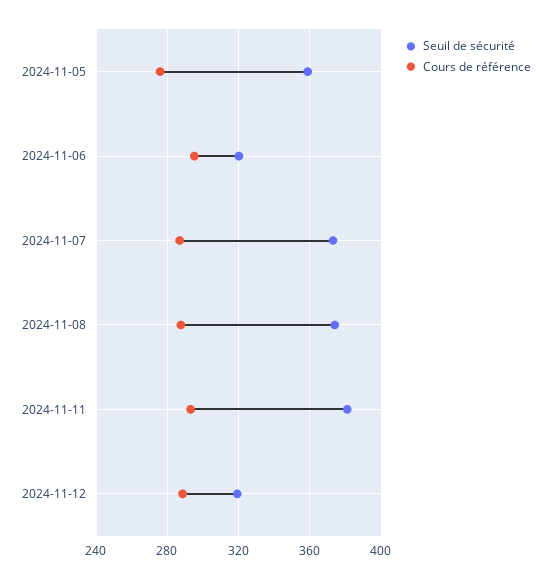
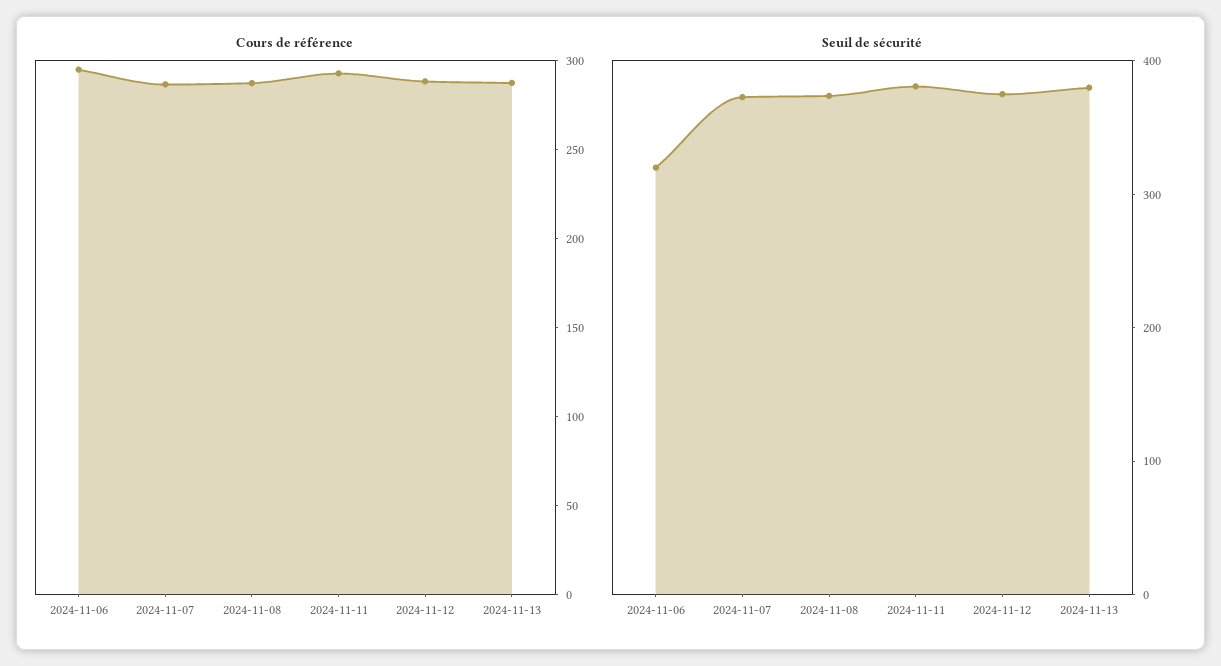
Seuil de sécurité, 2024-11-05: 360 -> none
Cours de référence, 2024-11-05: 275 -> none
Seuil de sécurité, 2024-11-12: 320 -> 380
Cours de référence, 2024-11-13: none -> 290
Seuil de sécurité, 2024-11-13: none -> 380

